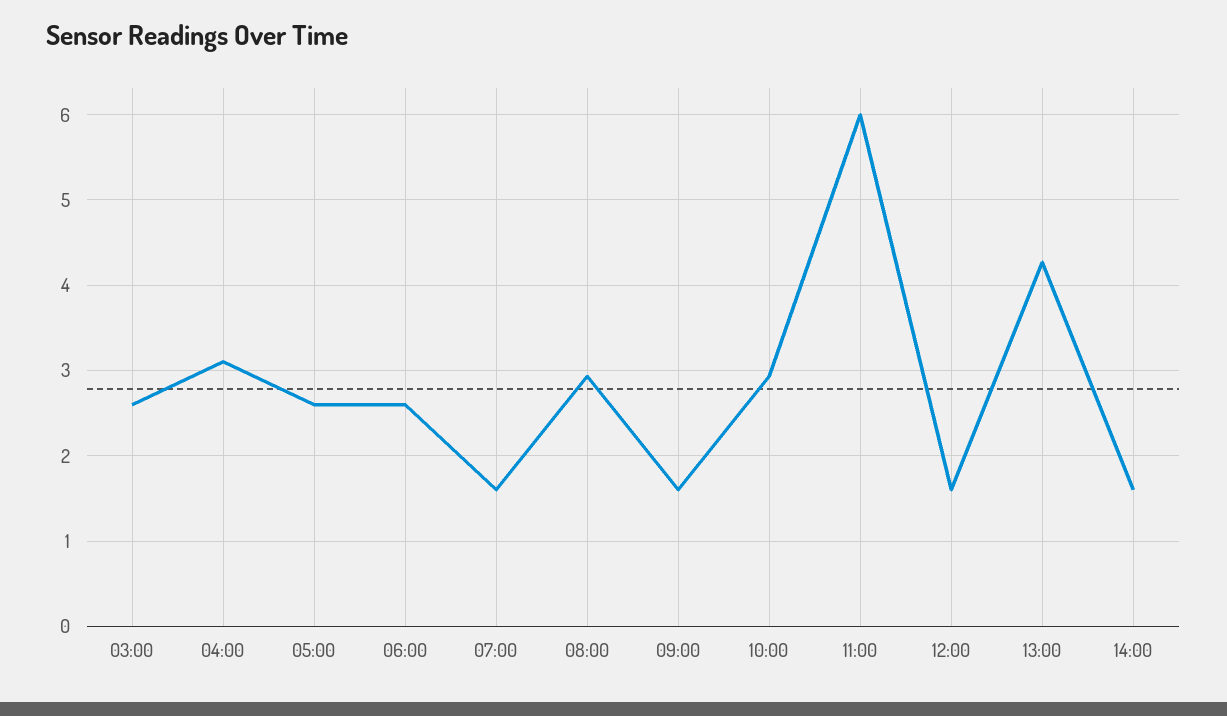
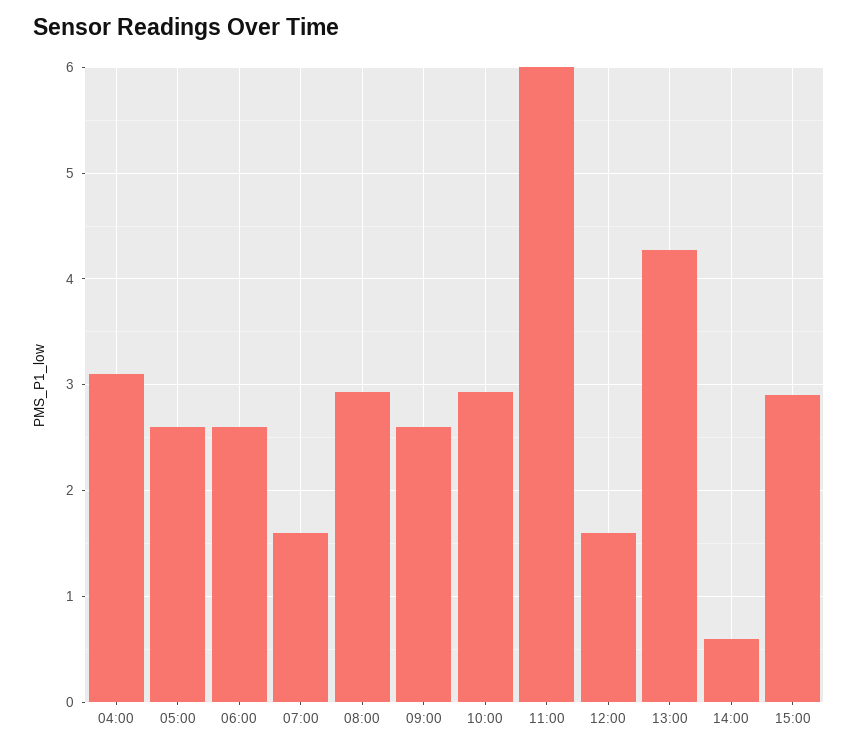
03:00: 2.6 -> none
09:00: 1.6 -> 2.6
14:00: 1.6 -> 0.6
15:00: none -> 2.9

